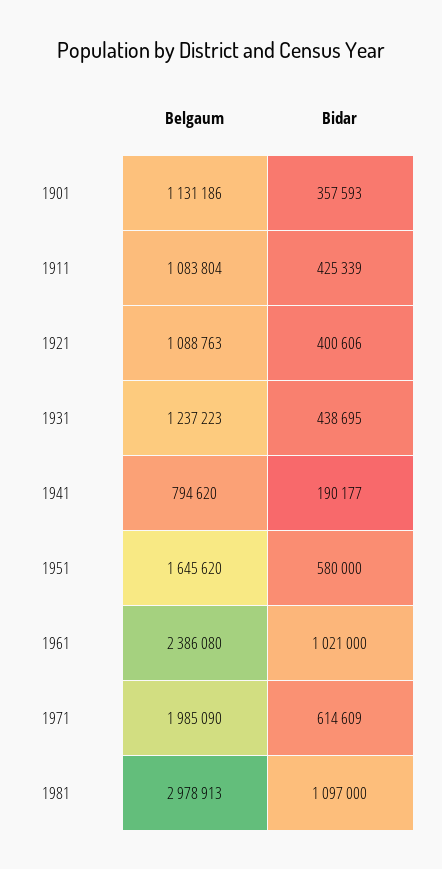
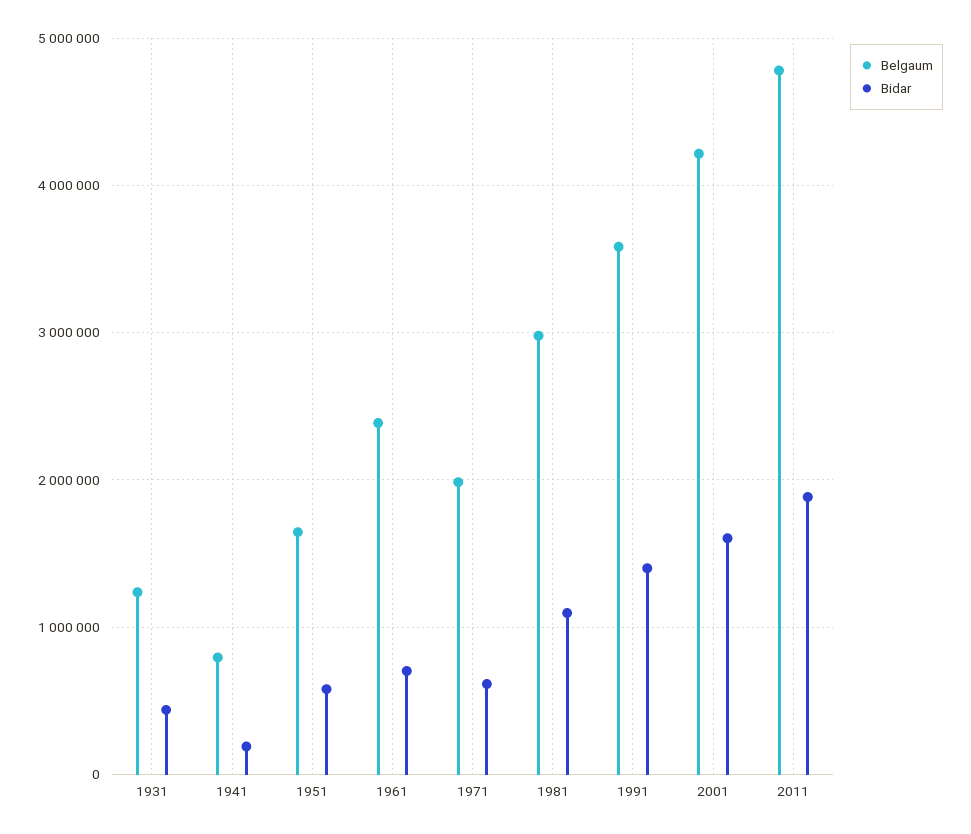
Belgaum, 1901: 1131186 -> none
Bidar, 1901: 357593 -> none
Belgaum, 1911: 1083804 -> none
Bidar, 1911: 425339 -> none
Belgaum, 1921: 1088763 -> none
Bidar, 1921: 400606 -> none
Bidar, 1961: 1021000 -> 700000
Belgaum, 1991: none -> 3600000
Bidar, 1991: none -> 1400000
Belgaum, 2001: none -> 4200000
Bidar, 2001: none -> 1600000
Belgaum, 2011: none -> 4800000
Bidar, 2011: none -> 1900000

